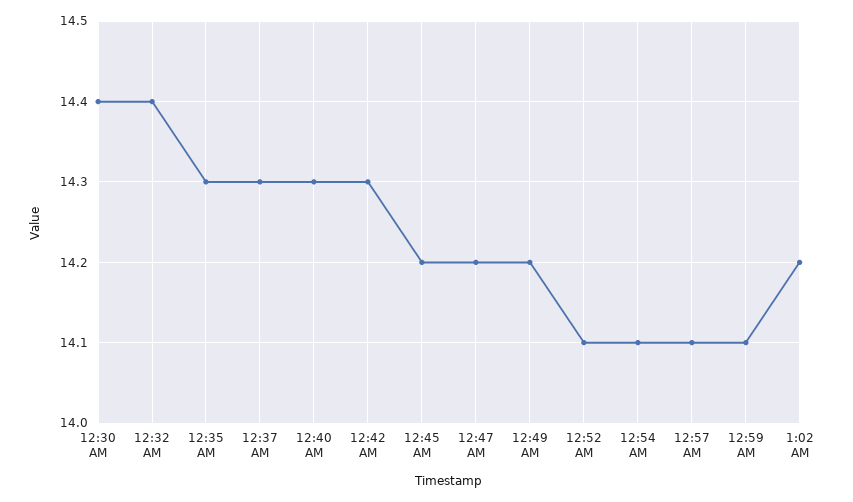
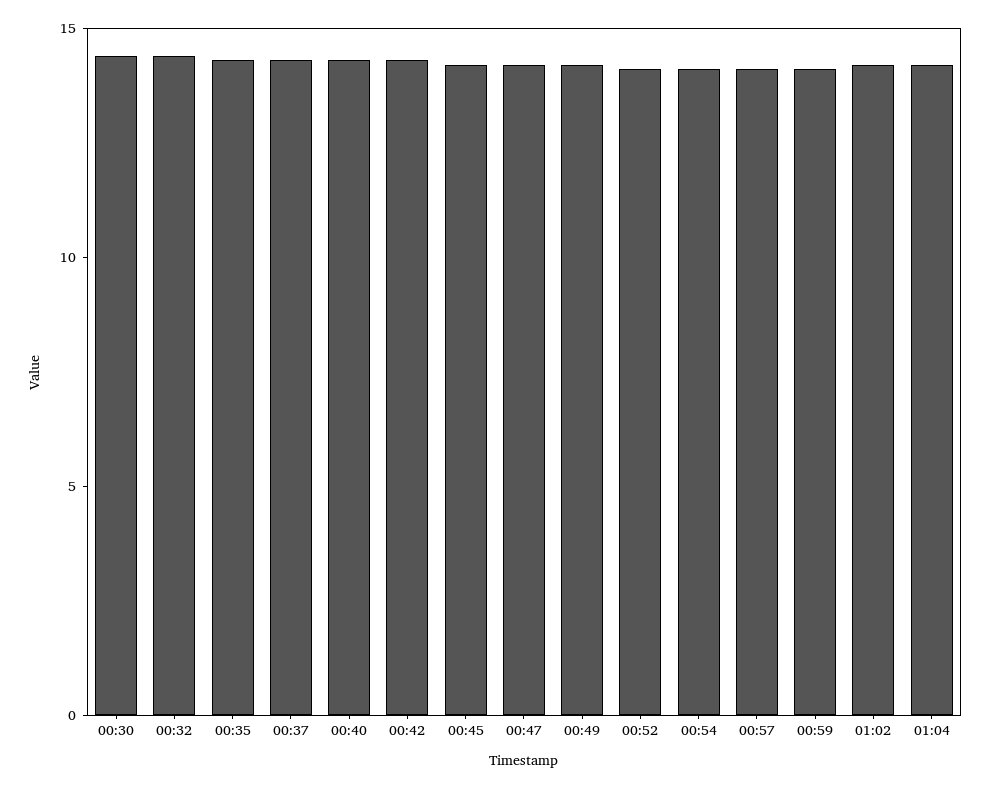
01:04: none -> 14

